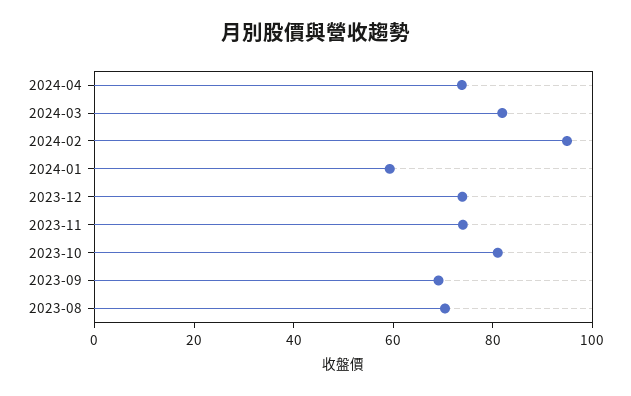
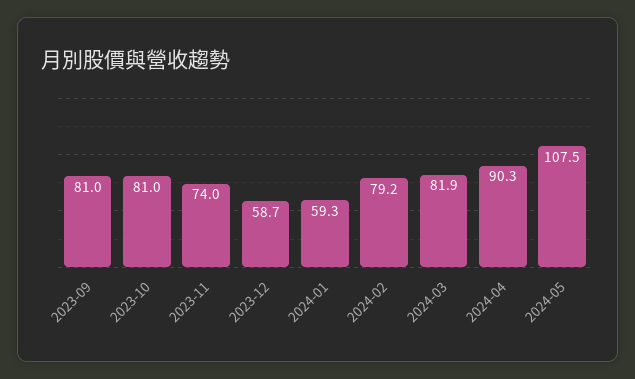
2024-04: 75 -> 90.3
2024-02: 95 -> 79.2
2023-12: 75 -> 58.7
2023-09: 70 -> 81
2023-08: 70 -> none
2024-05: none -> 107.5

